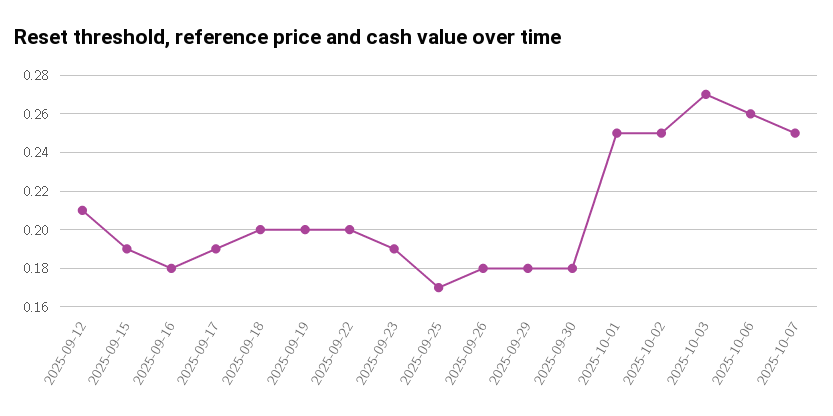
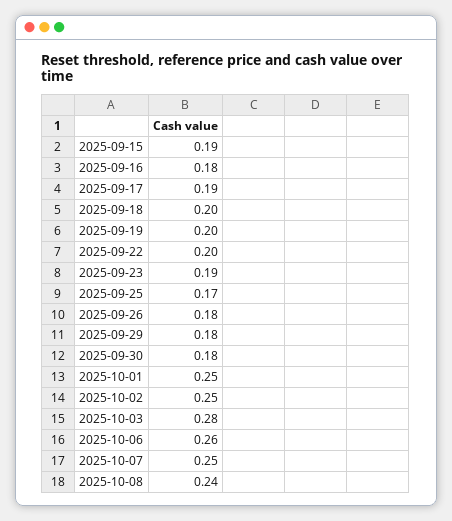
2025-09-12: 0.21 -> none
2025-10-03: 0.27 -> 0.28
2025-10-08: none -> 0.24

